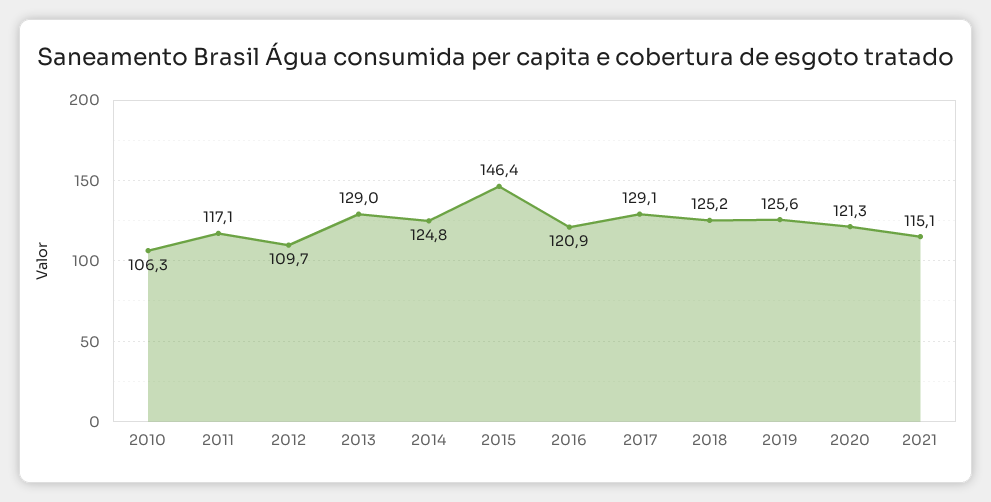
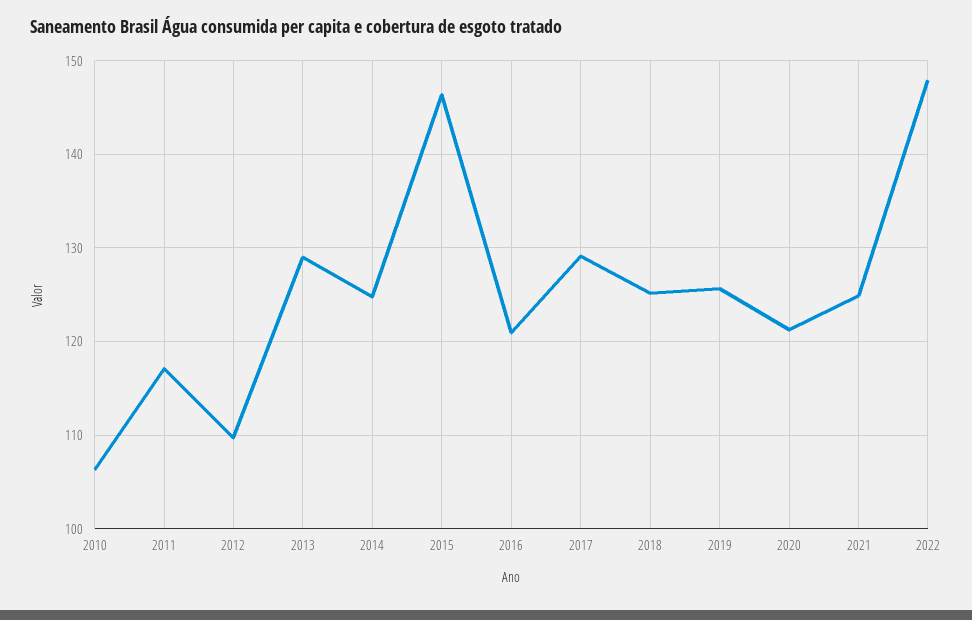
2021: 115.1 -> 125
2022: none -> 148

